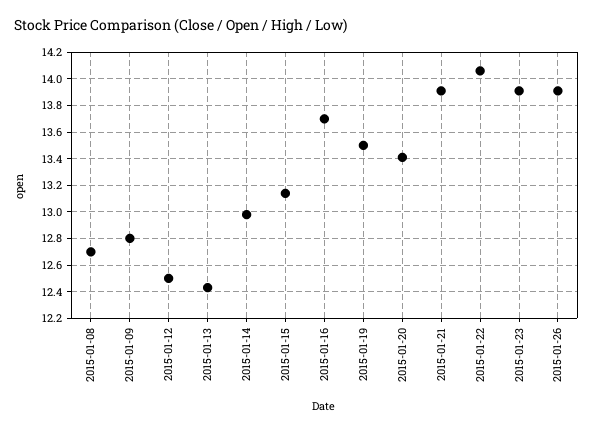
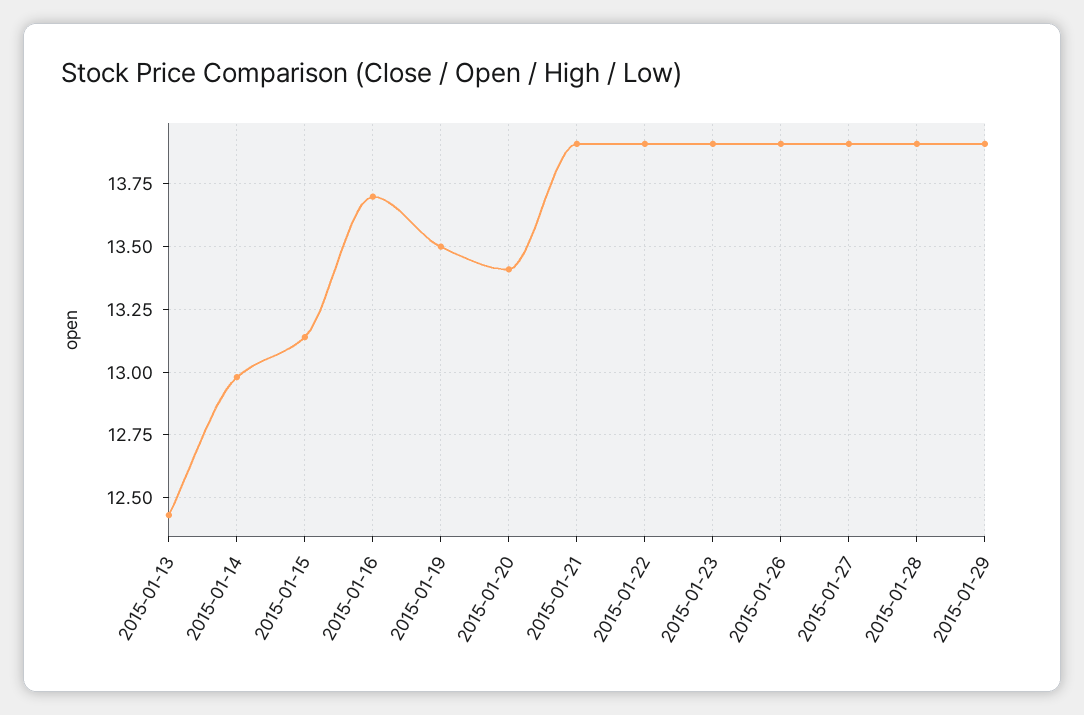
2015-01-08: 12.7 -> none
2015-01-09: 12.8 -> none
2015-01-12: 12.5 -> none
2015-01-22: 14.05 -> 13.9
2015-01-27: none -> 13.9
2015-01-28: none -> 13.9
2015-01-29: none -> 13.9

